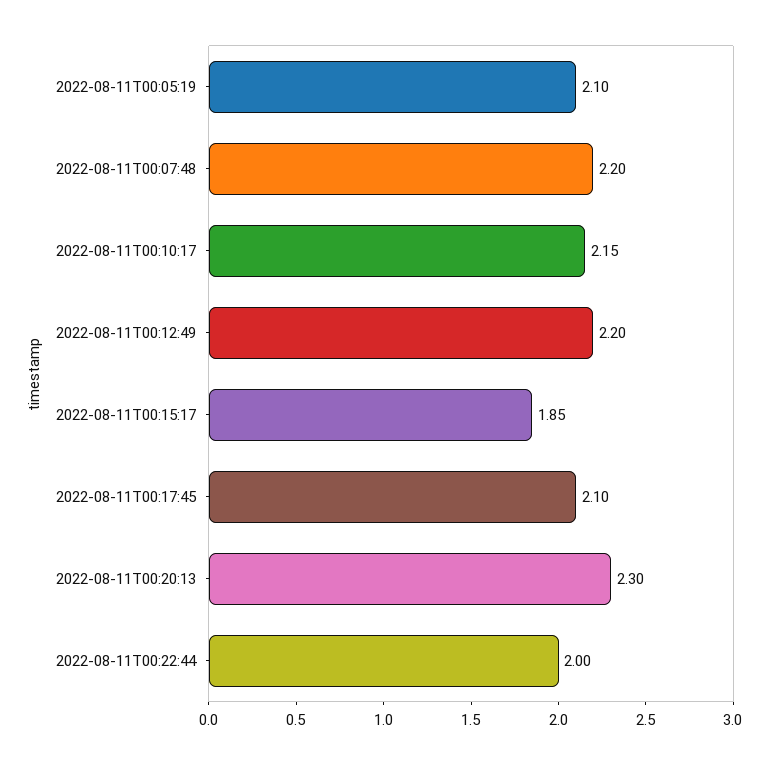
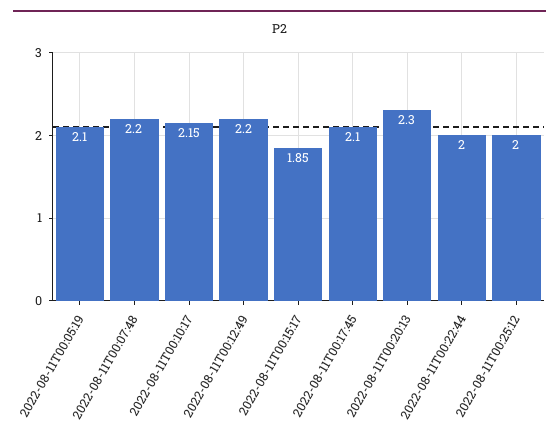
2022-08-11T00:25:12: none -> 2

